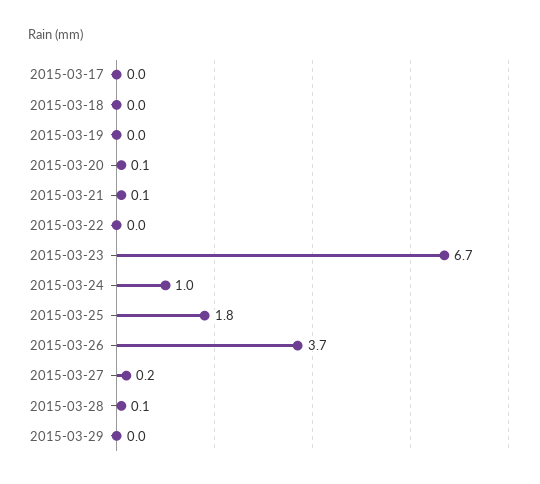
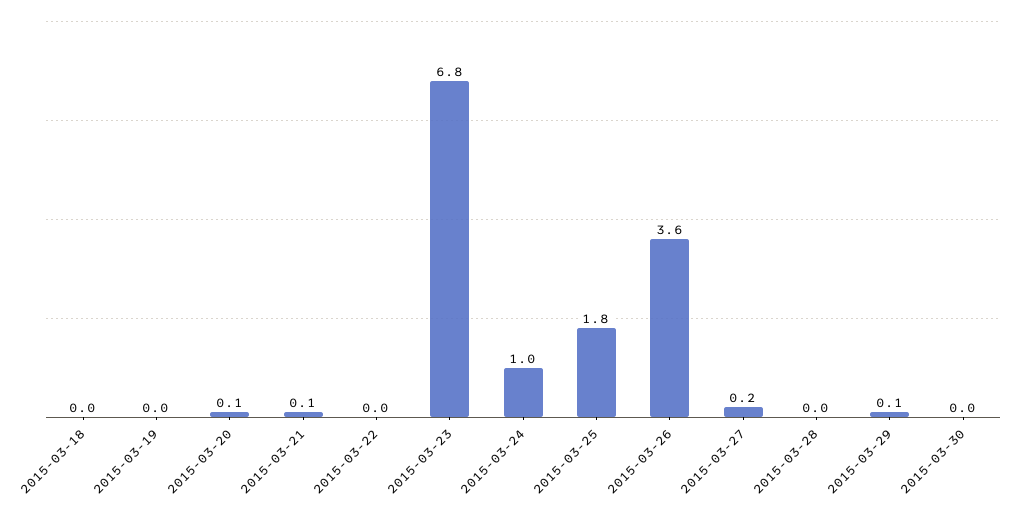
2015-03-17: 0 -> none
2015-03-23: 6.7 -> 6.8
2015-03-26: 3.7 -> 3.6
2015-03-28: 0.1 -> 0
2015-03-29: 0 -> 0.1
2015-03-30: none -> 0

